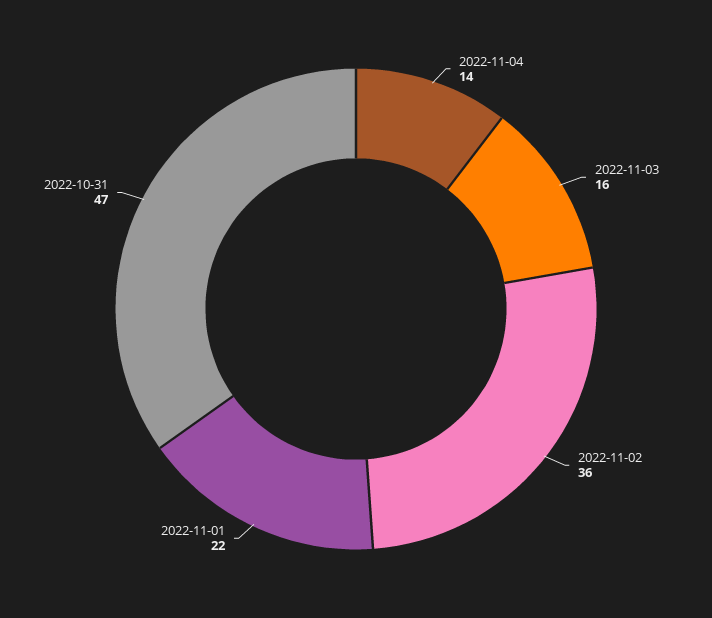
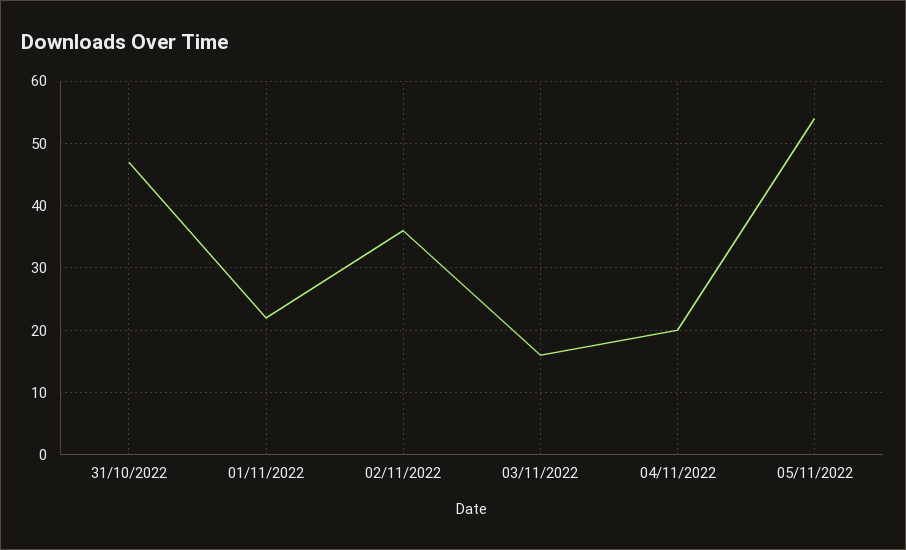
2022-11-04: 14 -> 20
05/11/2022: none -> 54

